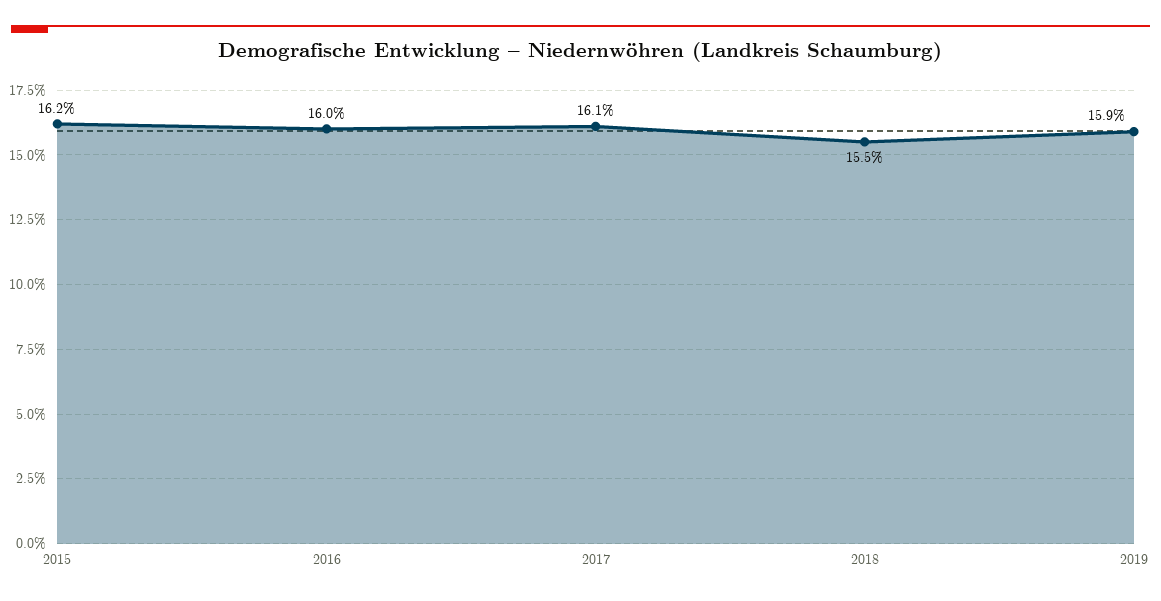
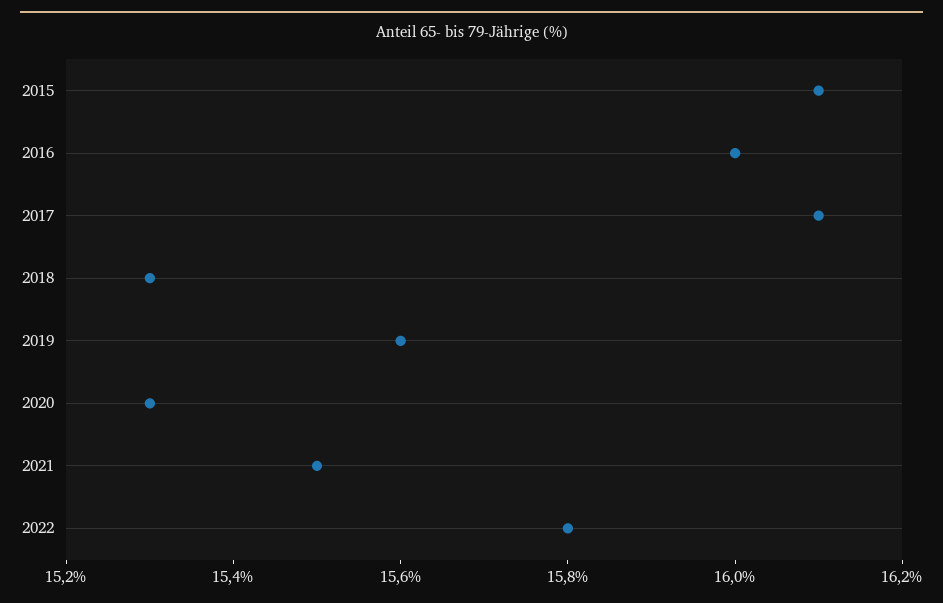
2015: 16.2 -> 16.1
2018: 15.5 -> 15.3
2019: 15.9 -> 15.6
2020: none -> 15.3
2021: none -> 15.5
2022: none -> 15.8

